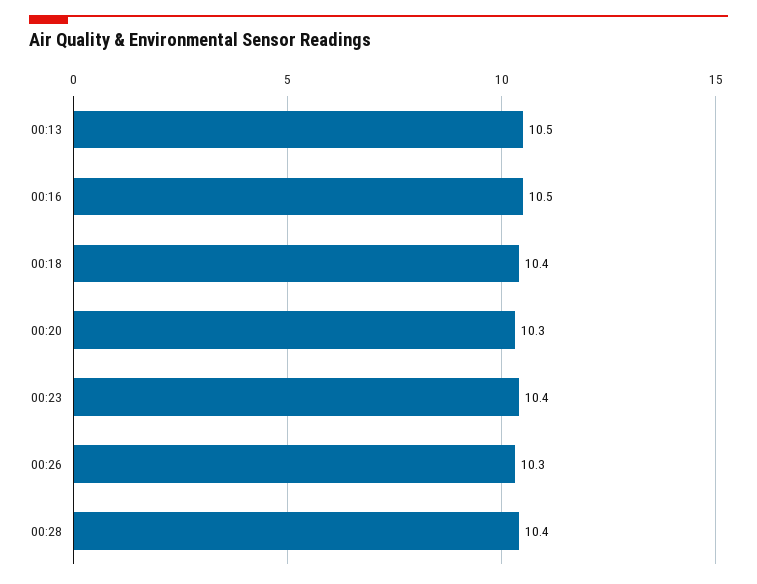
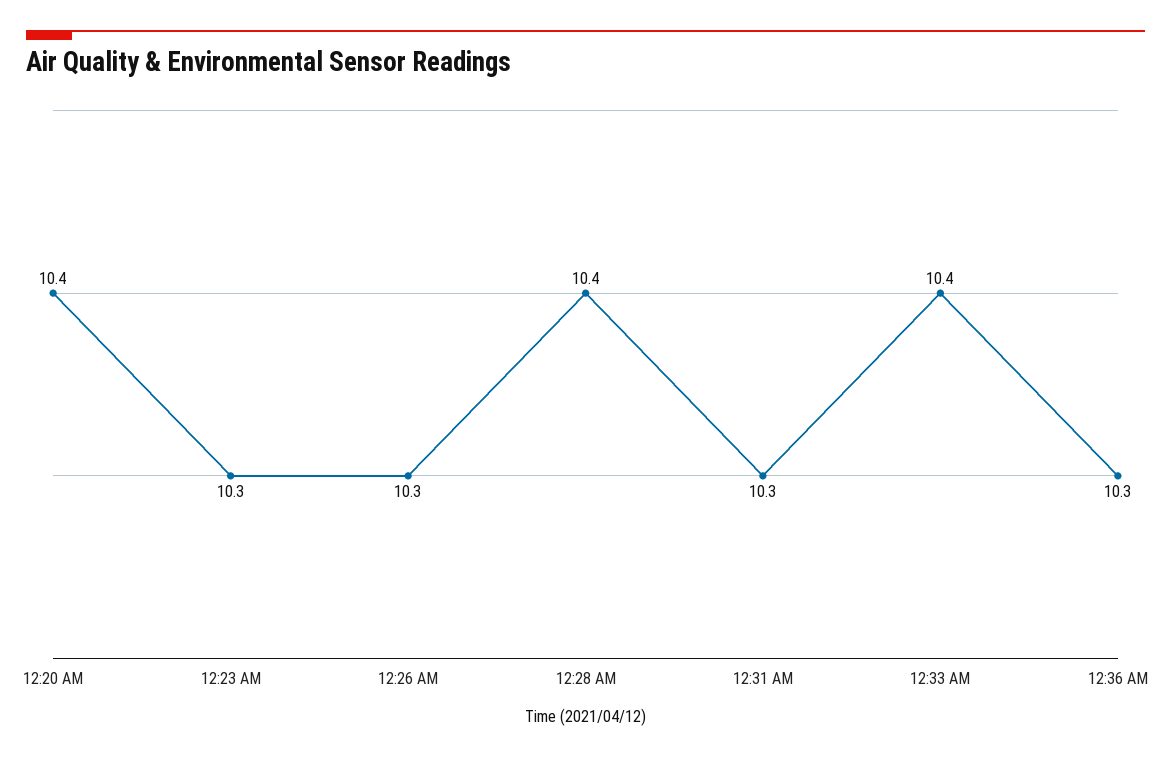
00:13: 10.5 -> none
00:16: 10.5 -> none
00:18: 10.4 -> none
00:20: 10.3 -> 10.4
00:23: 10.4 -> 10.3
12:31 AM: none -> 10.3
12:33 AM: none -> 10.4
12:36 AM: none -> 10.3

